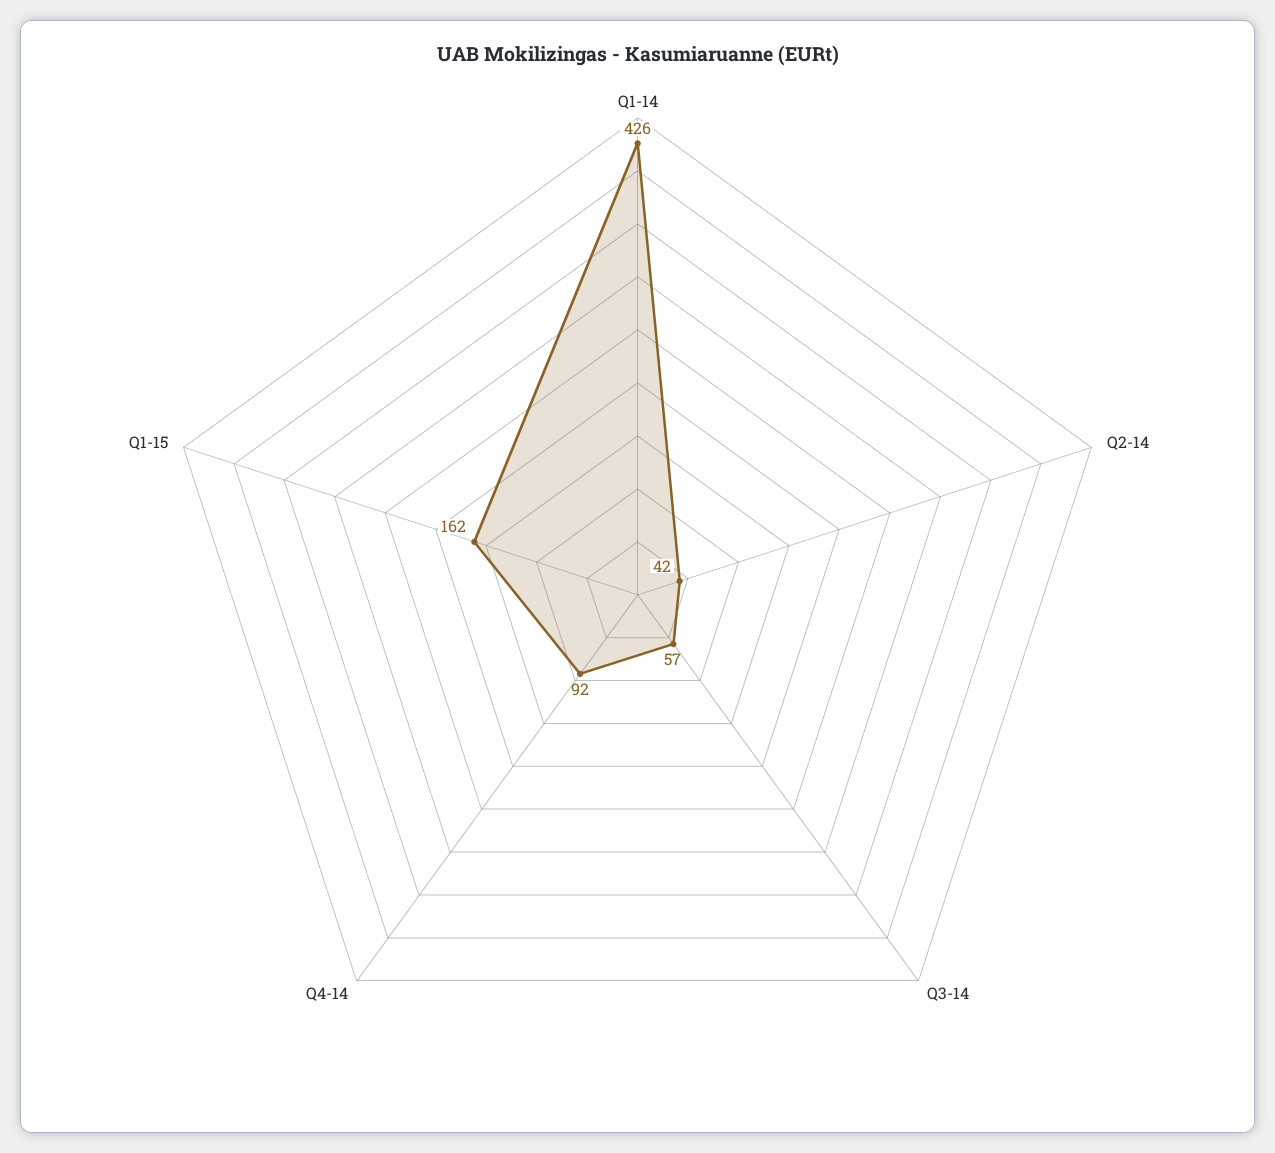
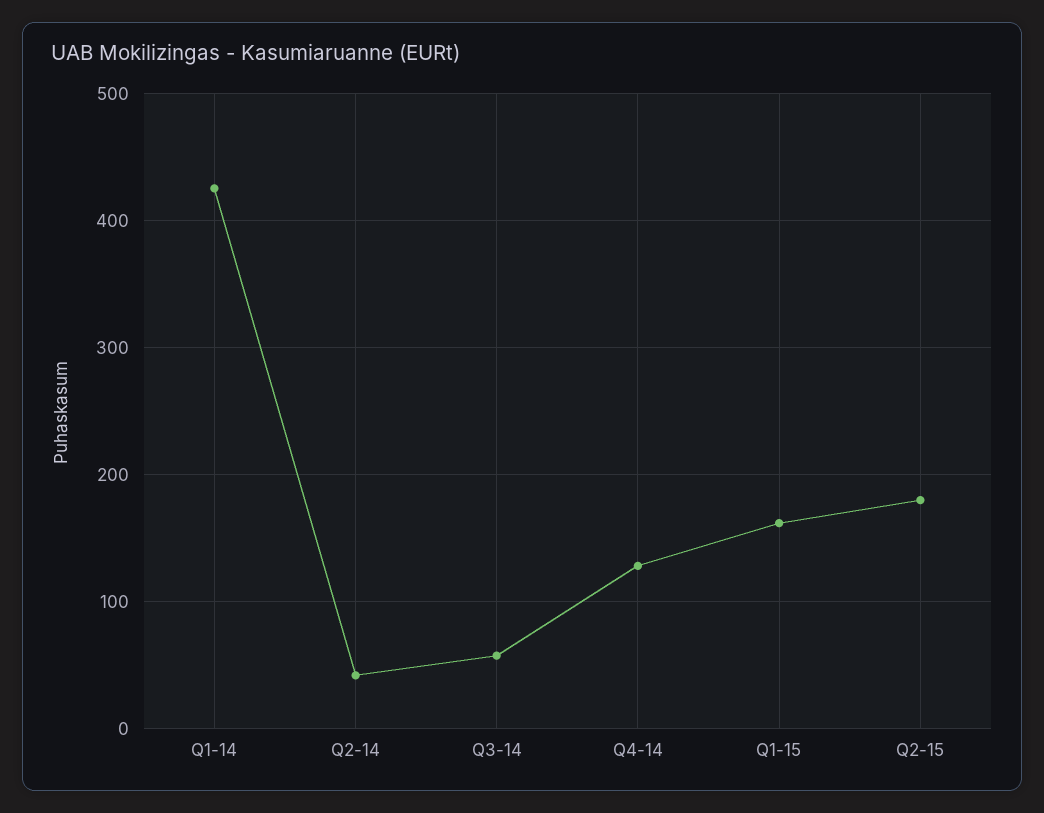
Q4-14: 92 -> 130
Q2-15: none -> 180

